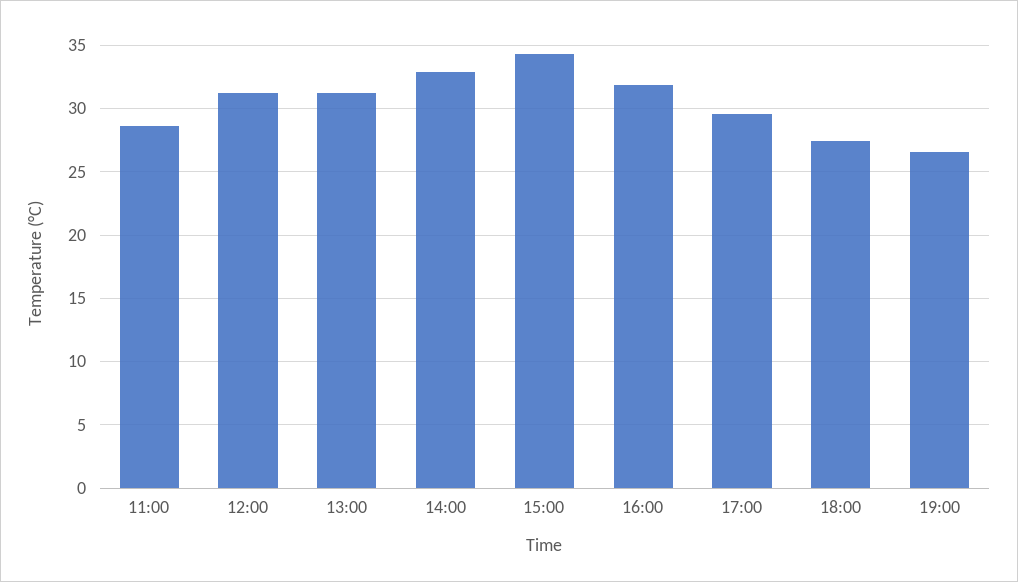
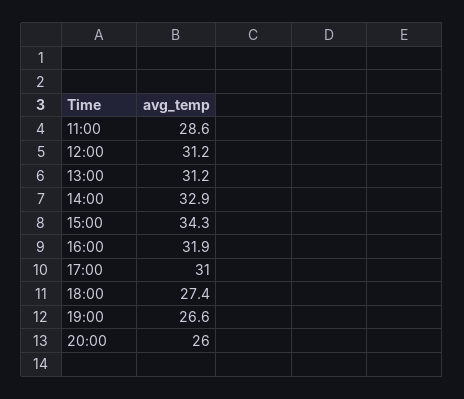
17:00: 29.5 -> 31
20:00: none -> 26

